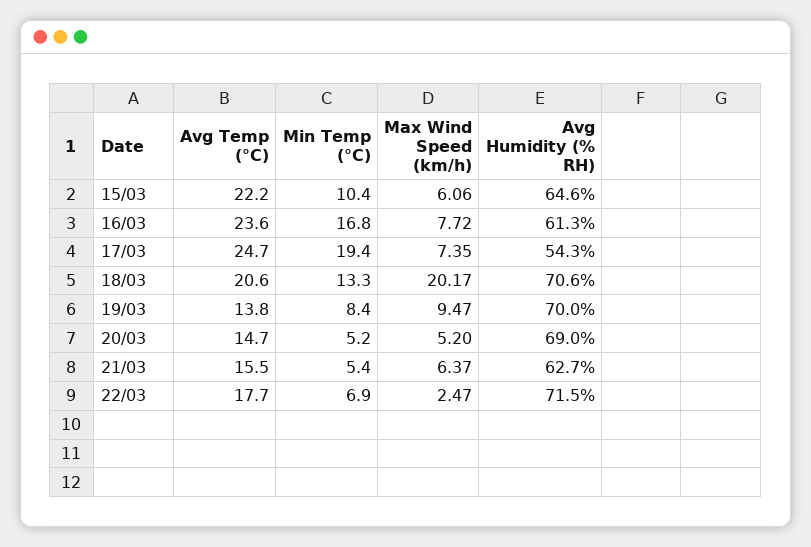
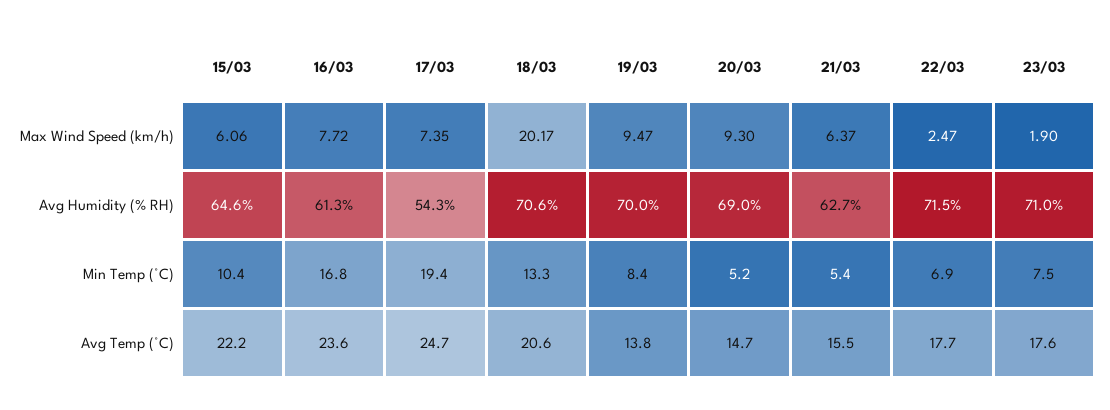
Max Wind Speed (km/h), 20/03: 5.2 -> 9.3
Max Wind Speed (km/h), 23/03: none -> 1.9
Avg Humidity (% RH), 23/03: none -> 71
Min Temp (°C), 23/03: none -> 7.5
Avg Temp (°C), 23/03: none -> 17.6

